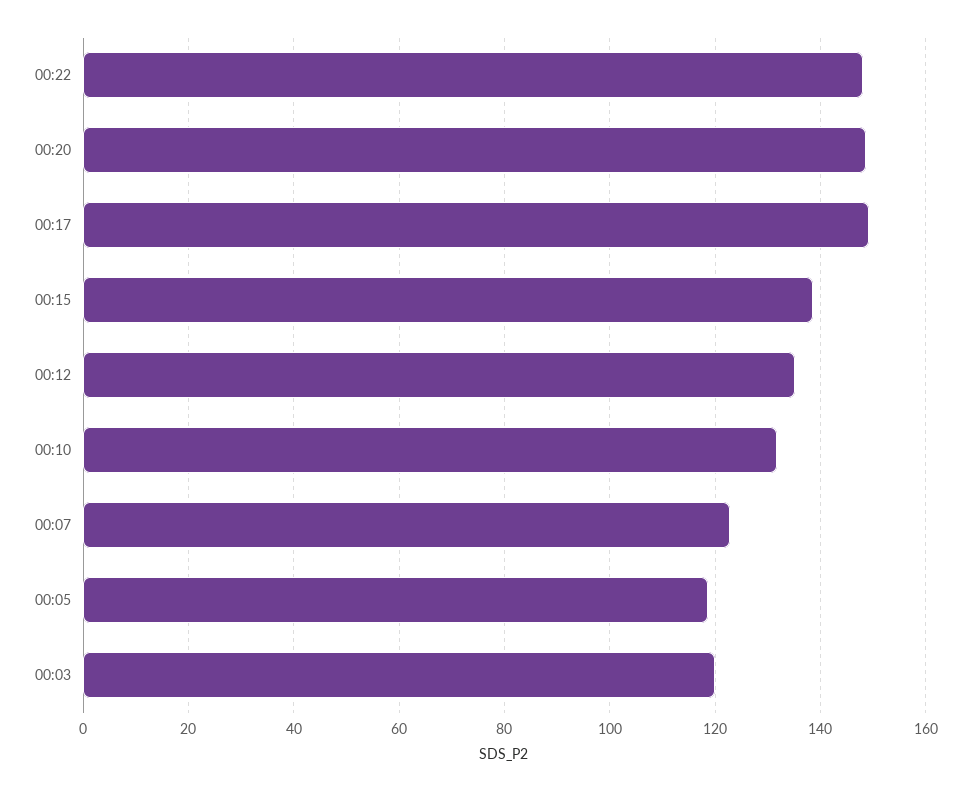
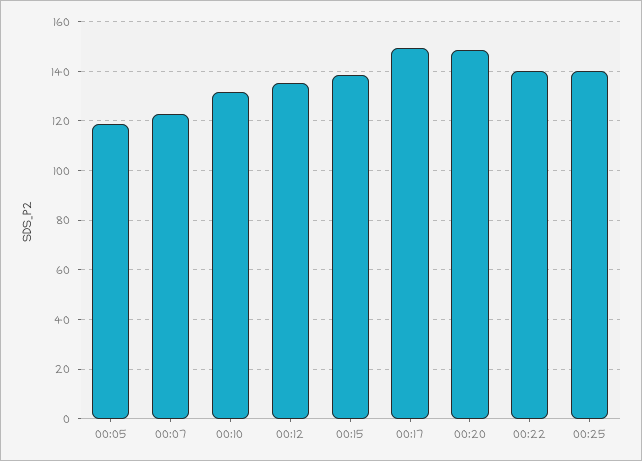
00:22: 148 -> 140
00:03: 120 -> none
00:25: none -> 140

